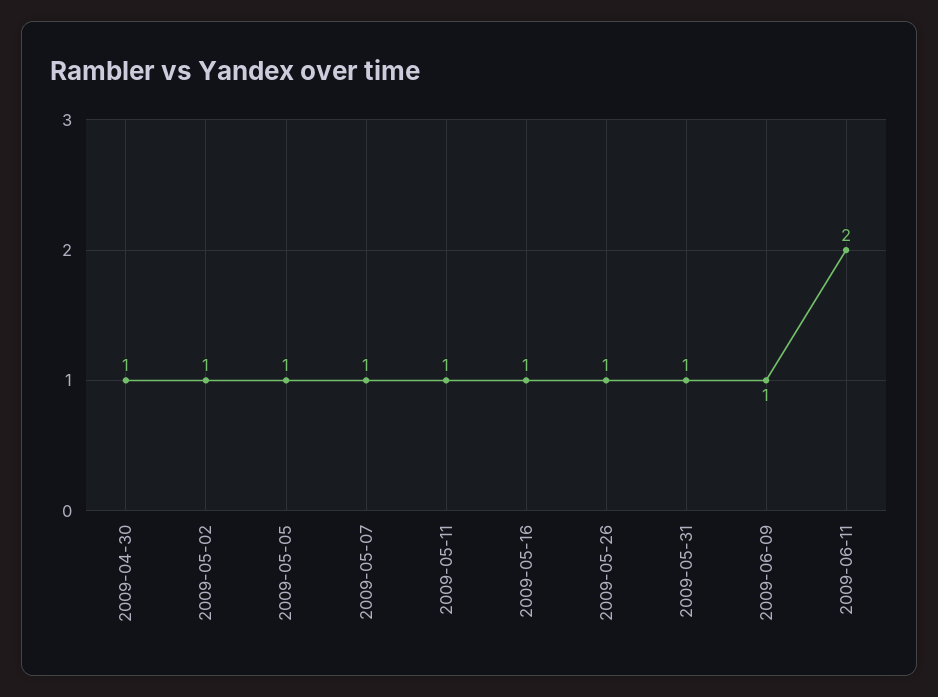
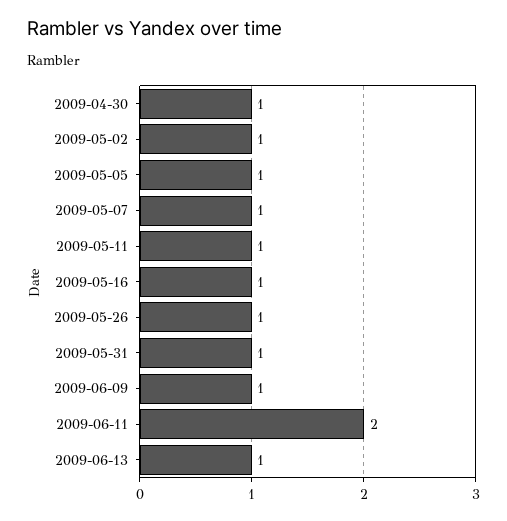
2009-06-13: none -> 1

